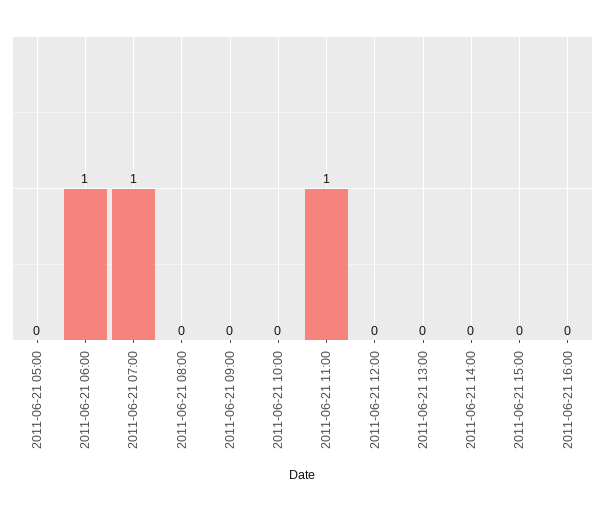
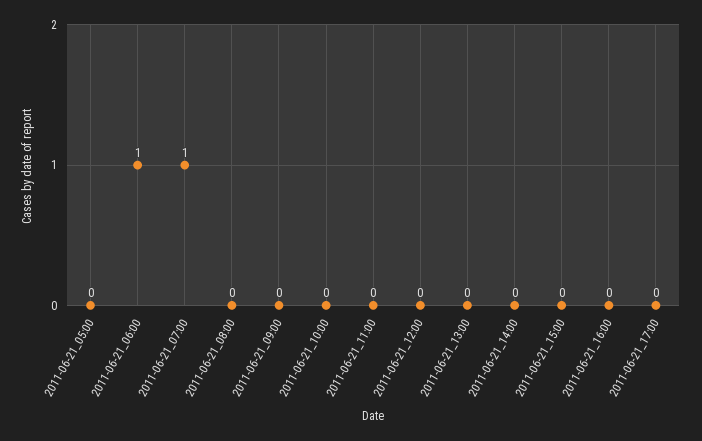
2011-06-21 11:00: 1 -> 0
2011-06-21_17:00: none -> 0

